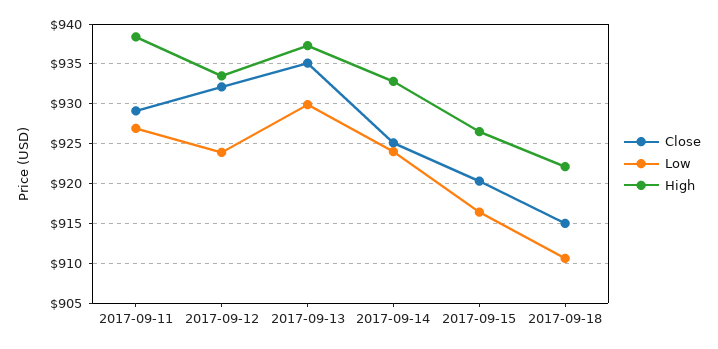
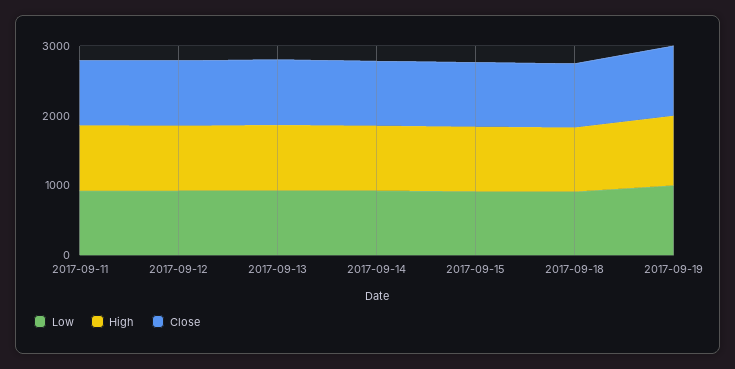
Low, 2017-09-19: none -> 1000
High, 2017-09-19: none -> 1000
Close, 2017-09-19: none -> 1000

